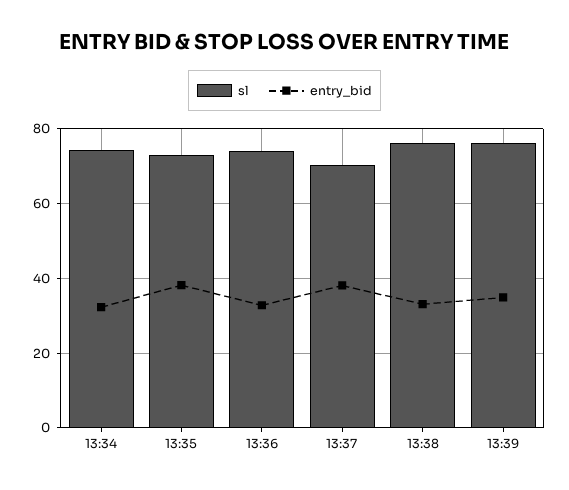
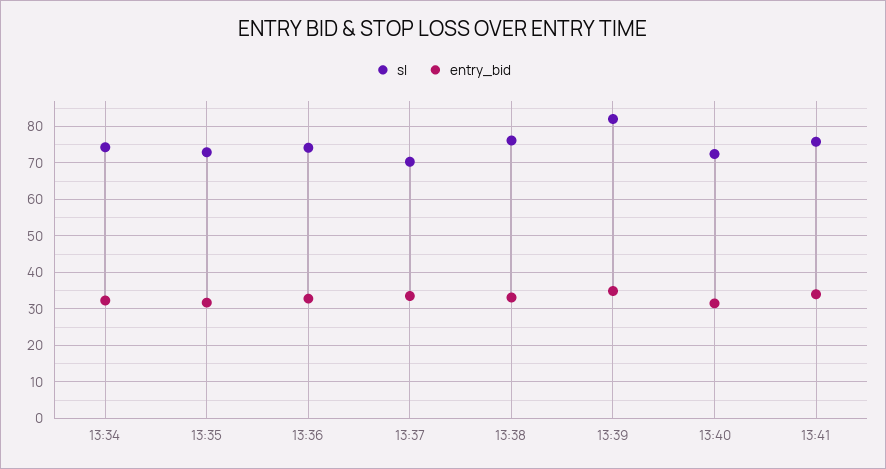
entry_bid, 13:35: 38 -> 32
entry_bid, 13:37: 38 -> 34
sl, 13:39: 76 -> 82
sl, 13:40: none -> 72
entry_bid, 13:40: none -> 32
sl, 13:41: none -> 76
entry_bid, 13:41: none -> 34

